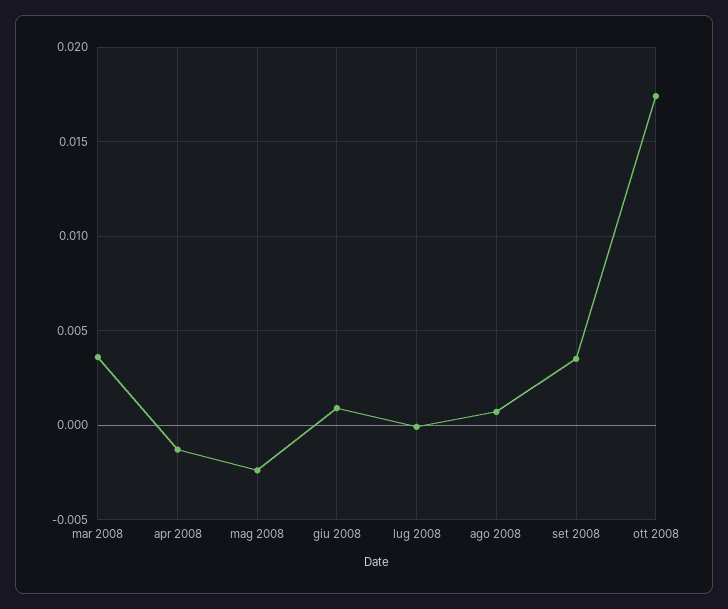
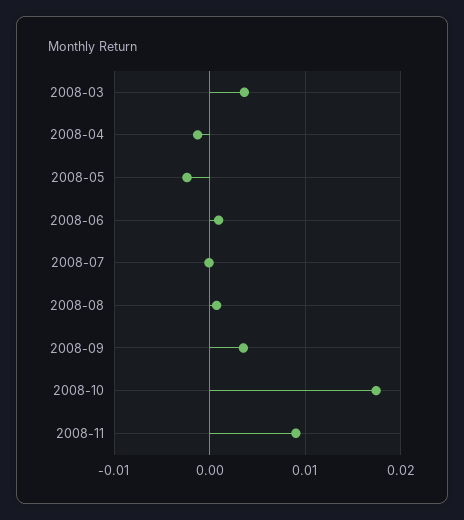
2008-11: none -> 0.009

